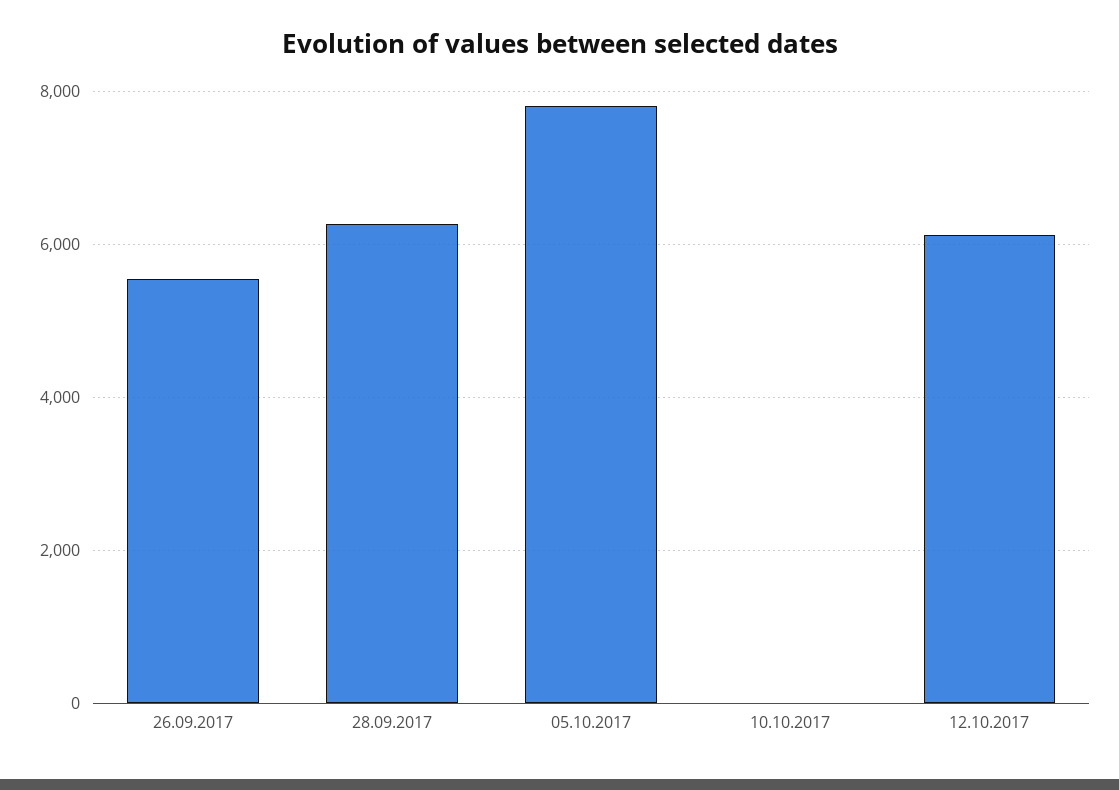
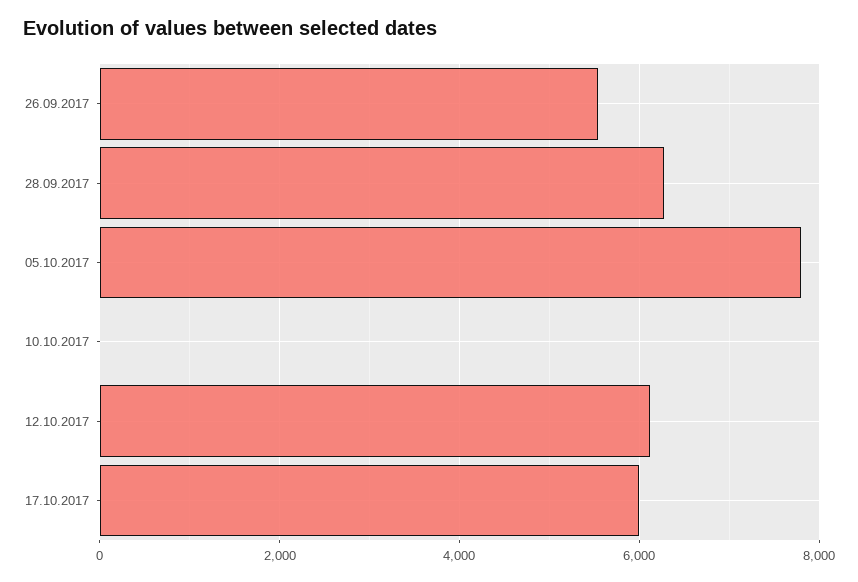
17.10.2017: none -> 6000

